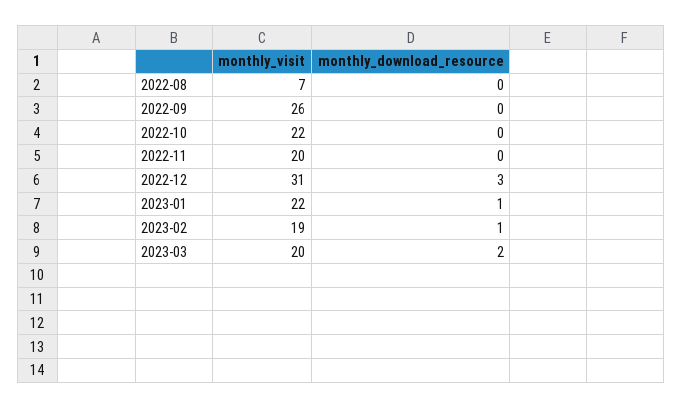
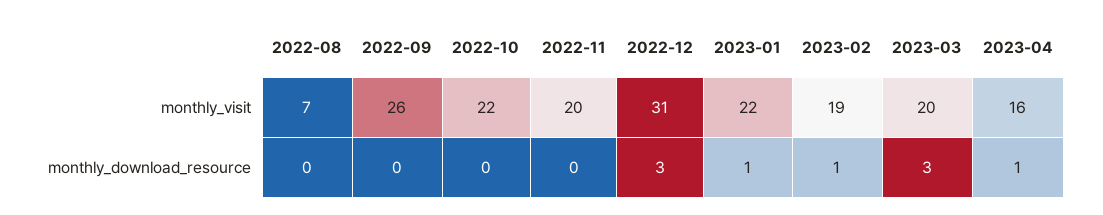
monthly_download_resource, 2023-03: 2 -> 3
monthly_visit, 2023-04: none -> 16
monthly_download_resource, 2023-04: none -> 1

